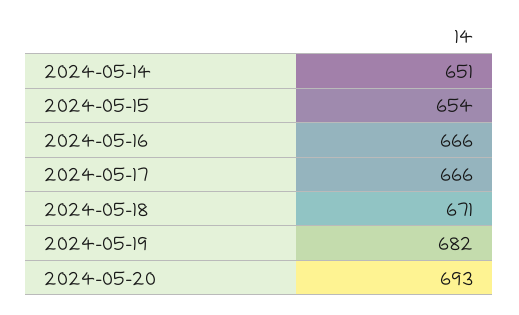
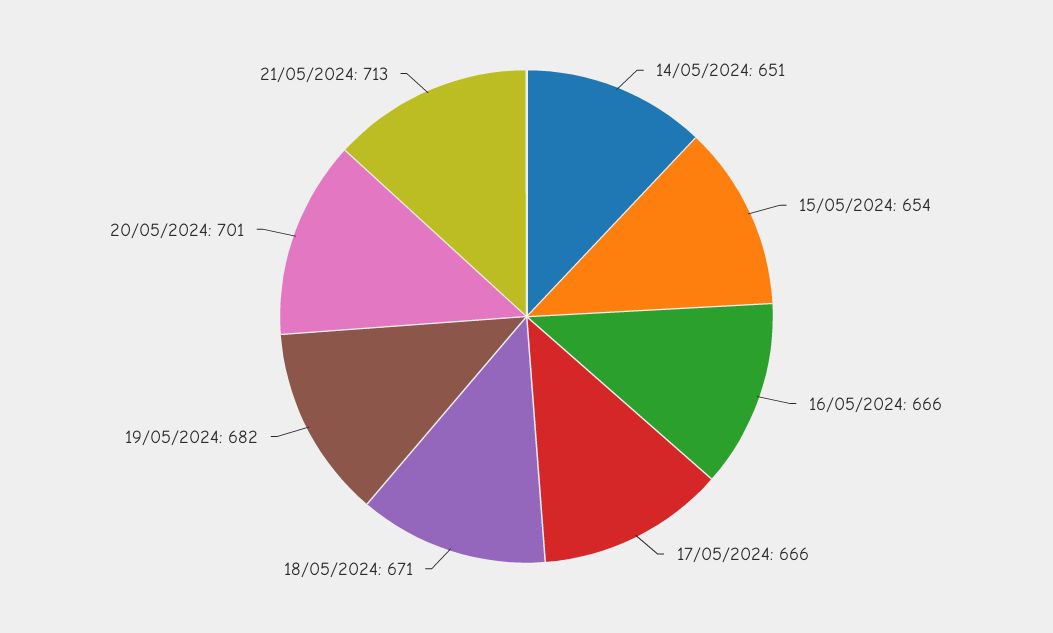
2024-05-20: 693 -> 701
21/05/2024: none -> 713

